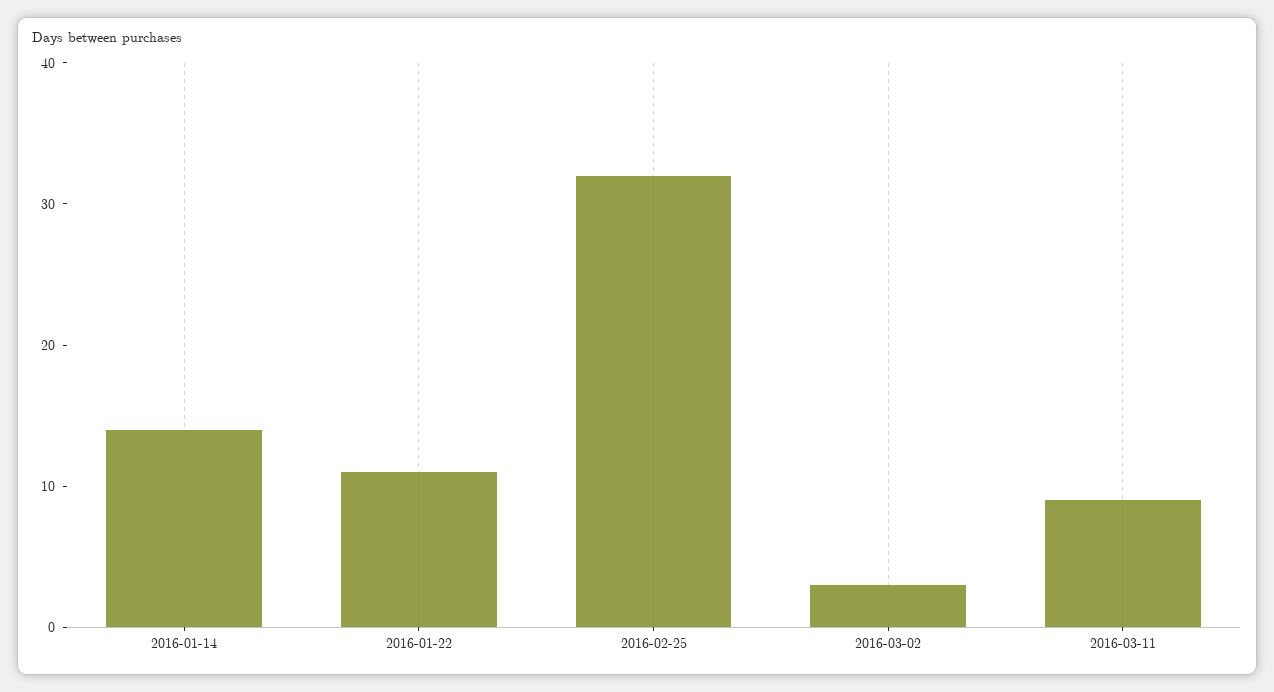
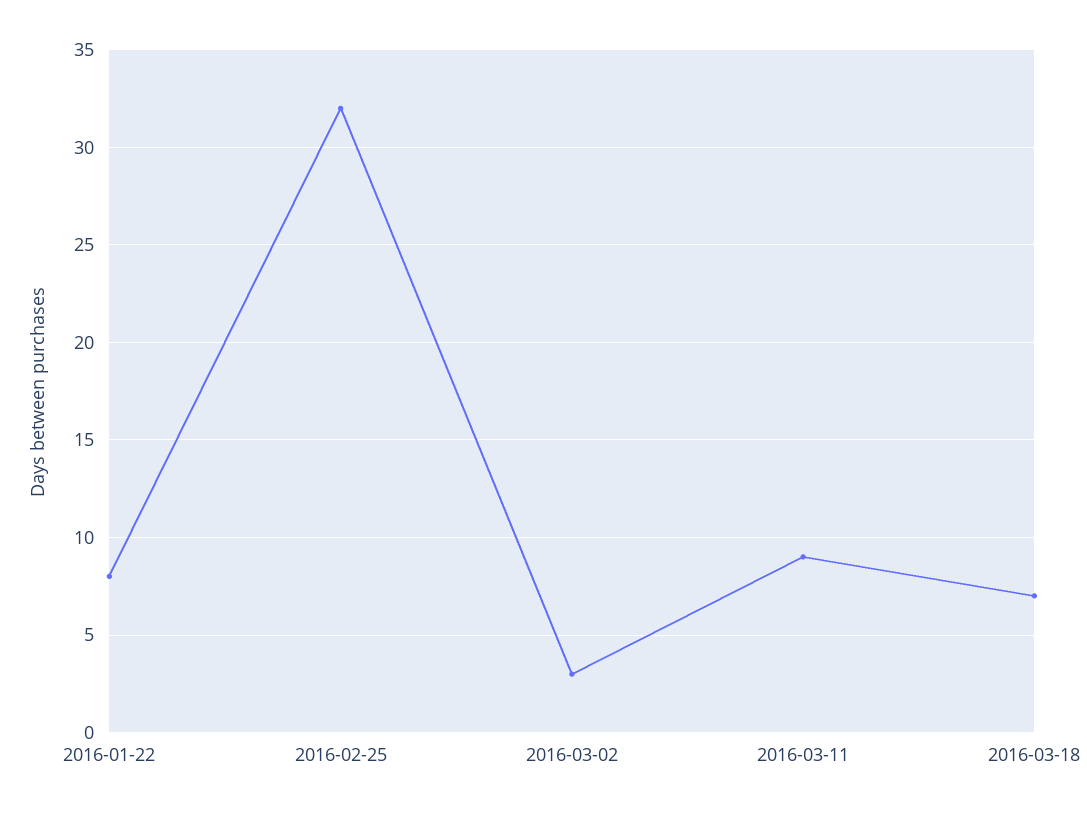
2016-01-14: 14 -> none
2016-01-22: 11 -> 8
2016-03-18: none -> 7

